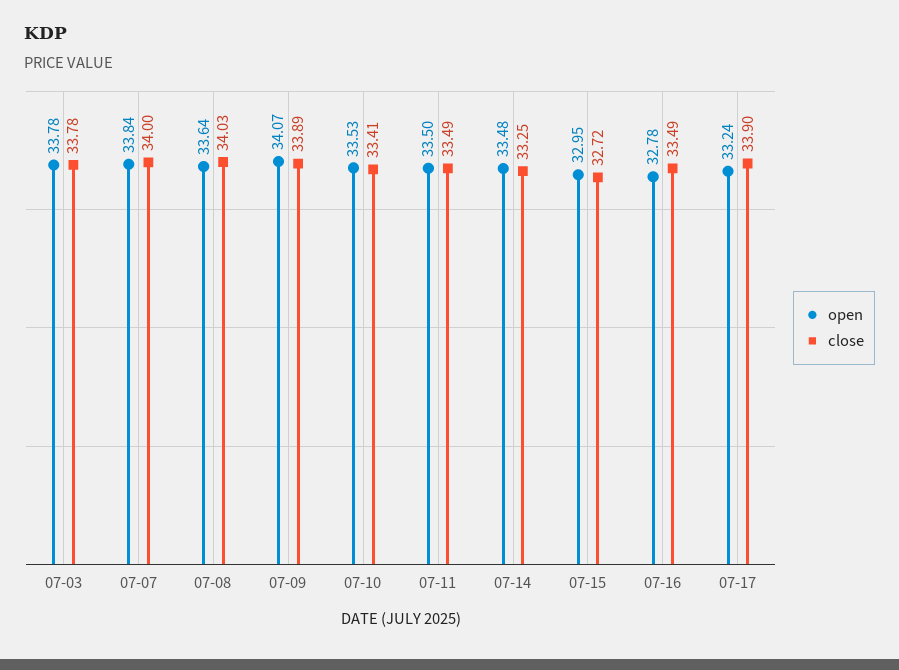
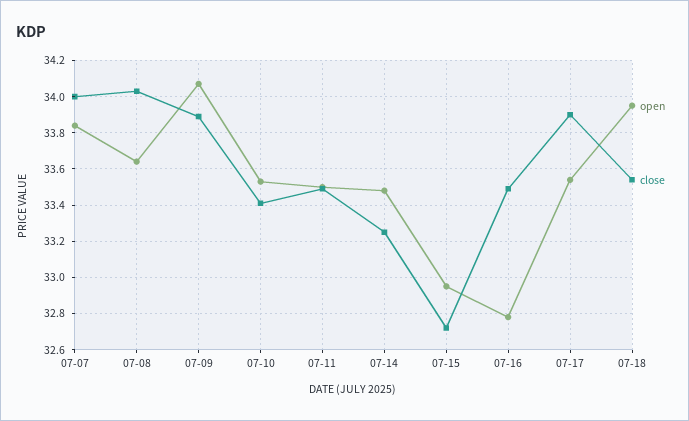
open, 07-03: 33.78 -> none
close, 07-03: 33.78 -> none
open, 07-17: 33.24 -> 33.55
open, 07-18: none -> 33.95
close, 07-18: none -> 33.55

